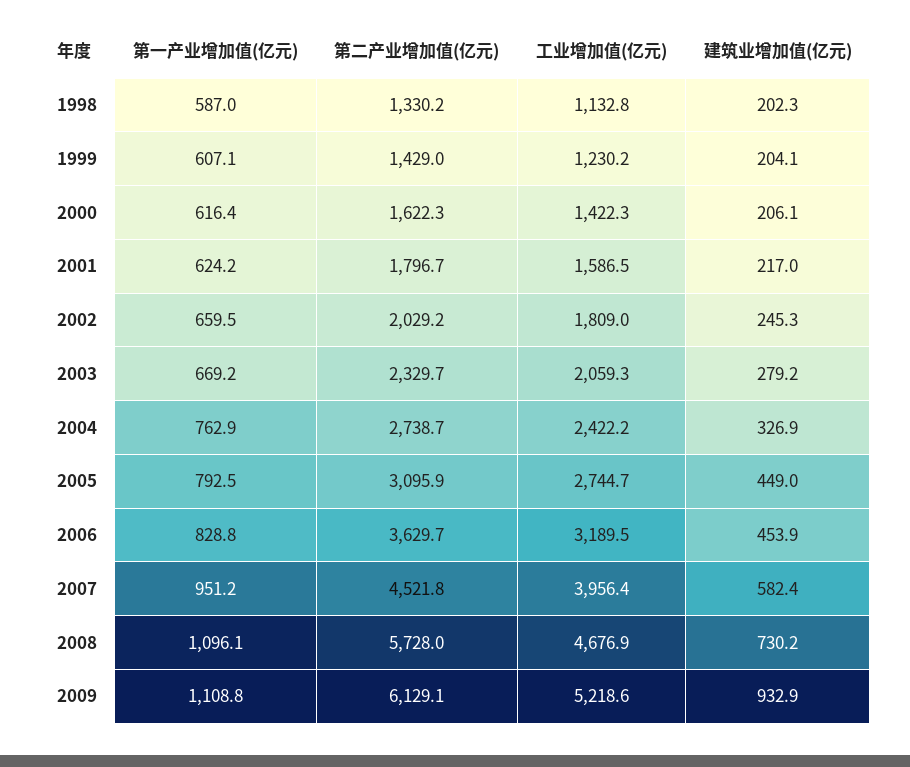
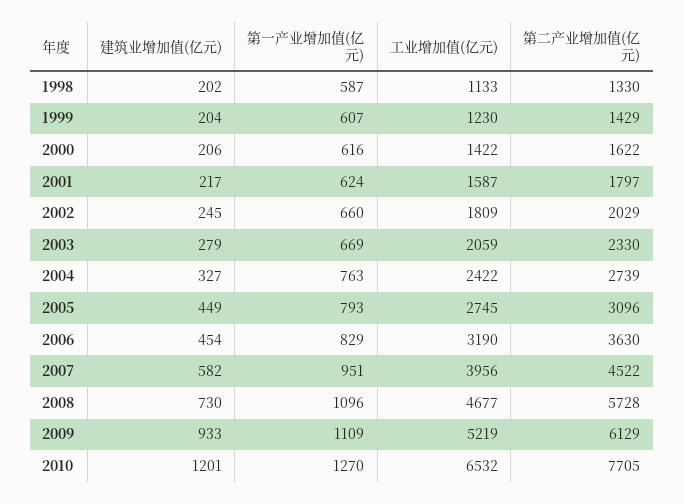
建筑业增加值(亿元), 2010: none -> 1201
第一产业增加值(亿元), 2010: none -> 1270
工业增加值(亿元), 2010: none -> 6532
第二产业增加值(亿元), 2010: none -> 7705

